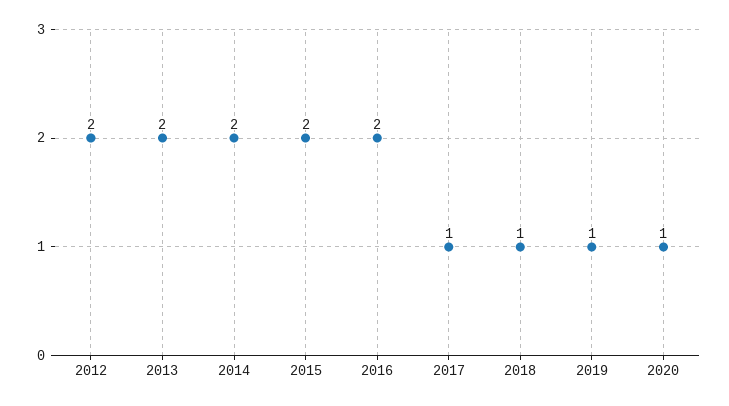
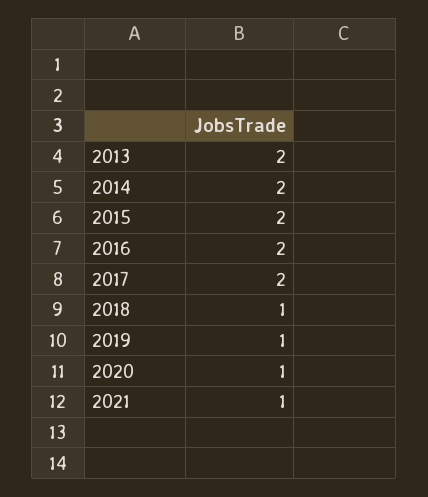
2012: 2 -> none
2017: 1 -> 2
2021: none -> 1

